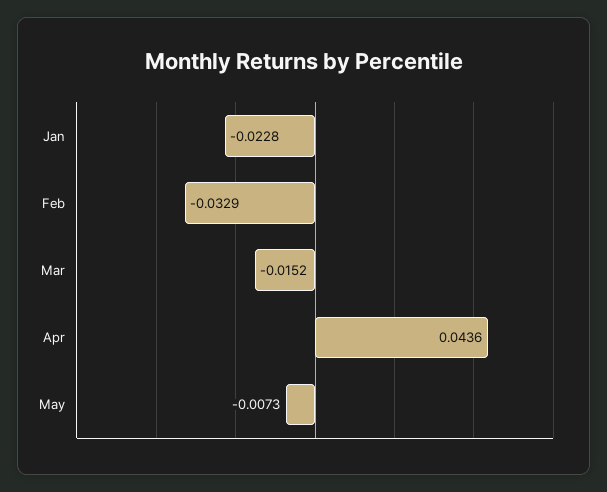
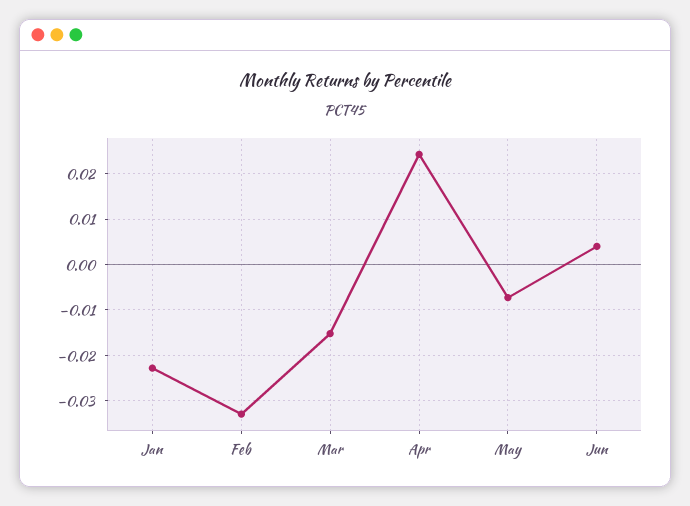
Apr: 0.0436 -> 0.024
Jun: none -> 0.004

